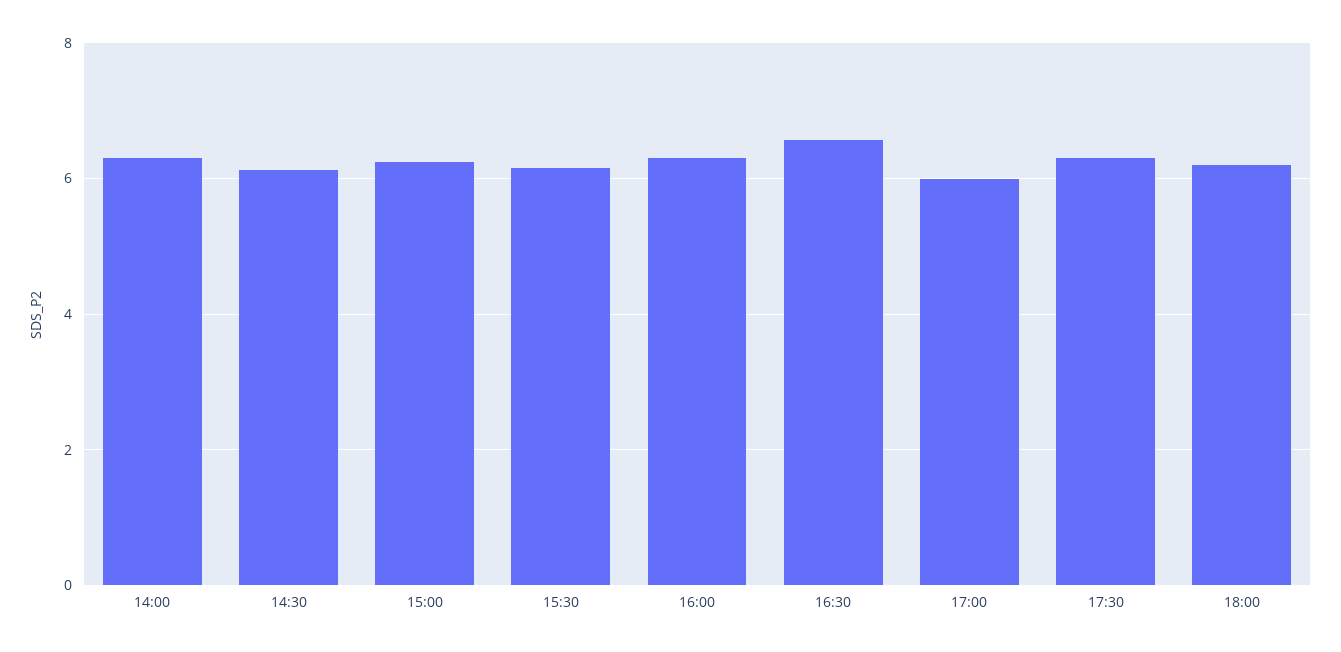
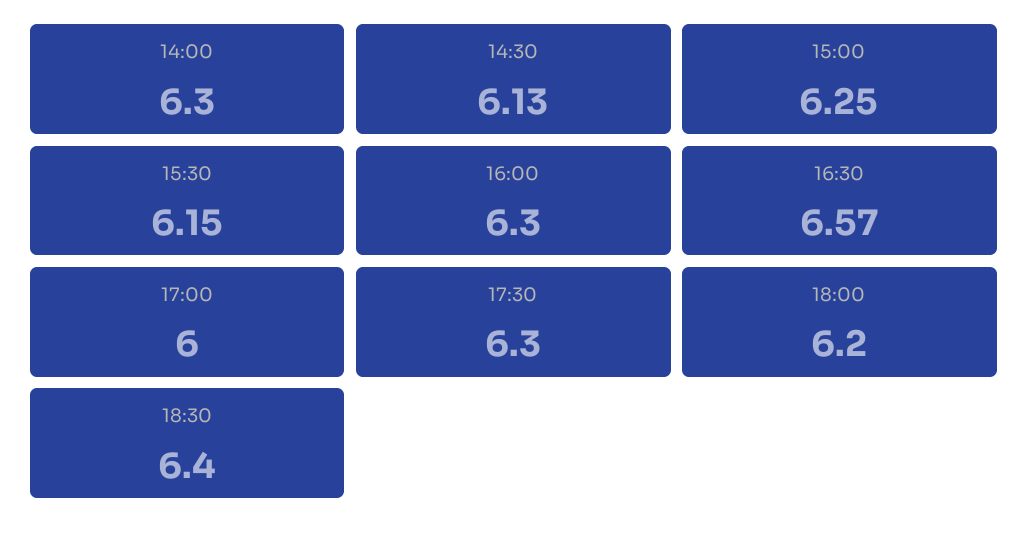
18:30: none -> 6.4

